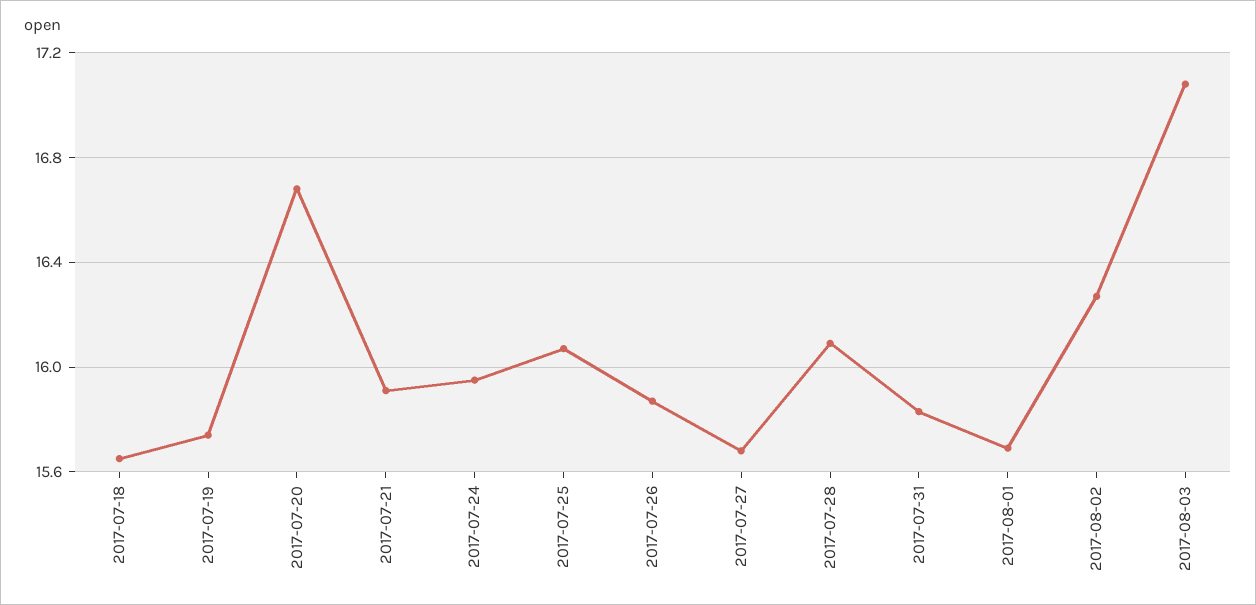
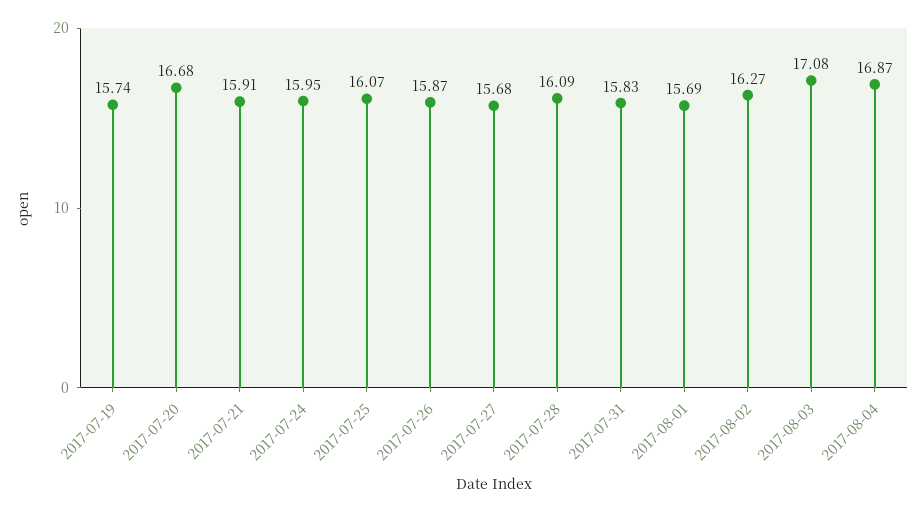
2017-07-18: 15.65 -> none
2017-08-04: none -> 16.87

